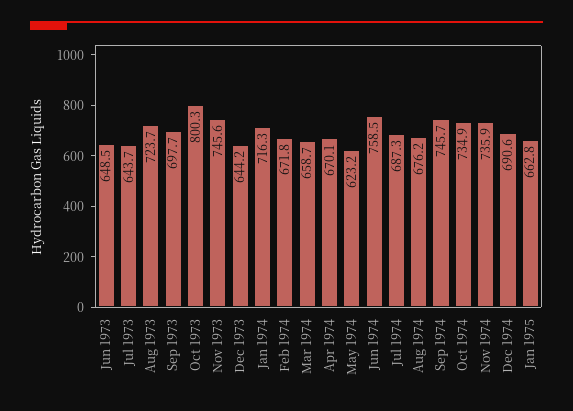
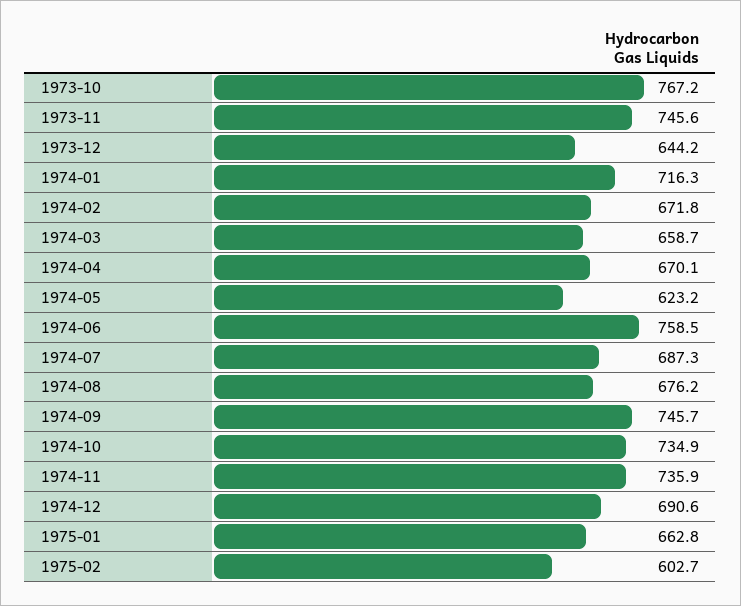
Jun 1973: 648.5 -> none
Jul 1973: 643.7 -> none
Aug 1973: 723.7 -> none
Sep 1973: 697.7 -> none
Oct 1973: 800.3 -> 767.2
1975-02: none -> 602.7

